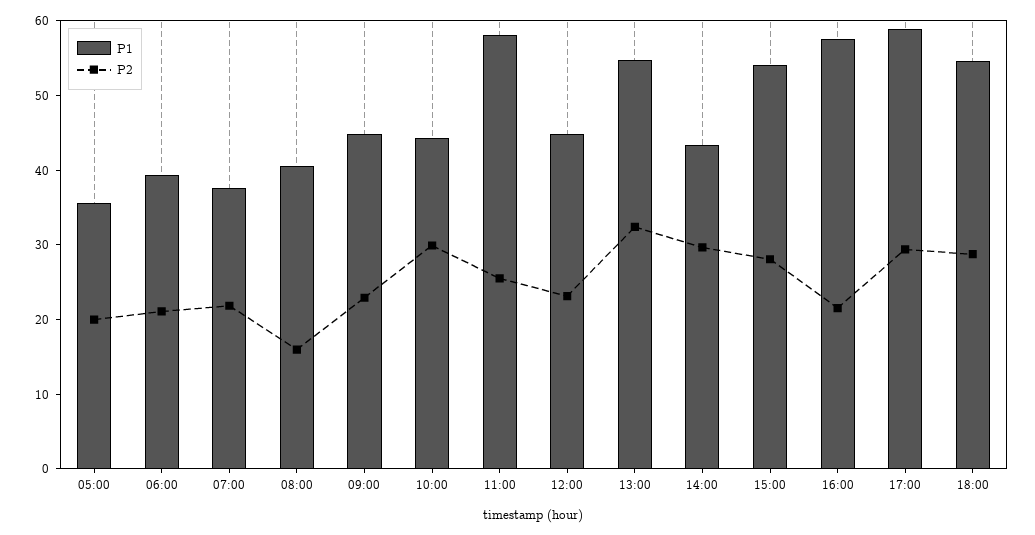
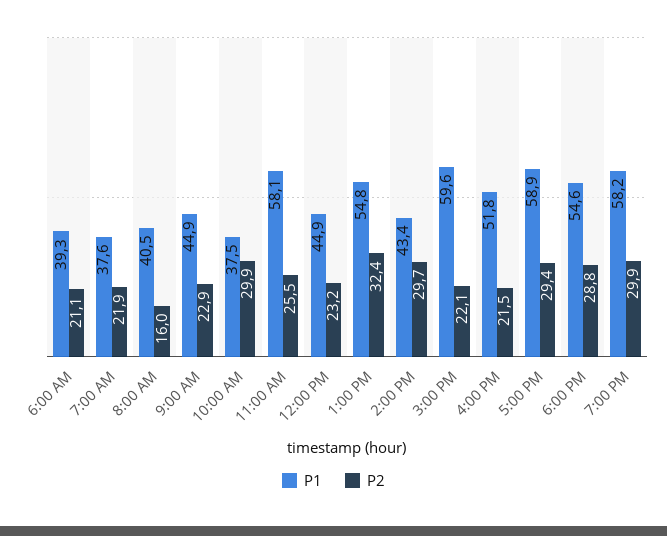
P1, 05:00: 36 -> none
P2, 05:00: 20 -> none
P1, 10:00: 44 -> 37.5
P1, 15:00: 54 -> 59.6
P2, 15:00: 28 -> 22.1
P1, 16:00: 58 -> 51.8
P1, 7:00 PM: none -> 58.2
P2, 7:00 PM: none -> 29.9

